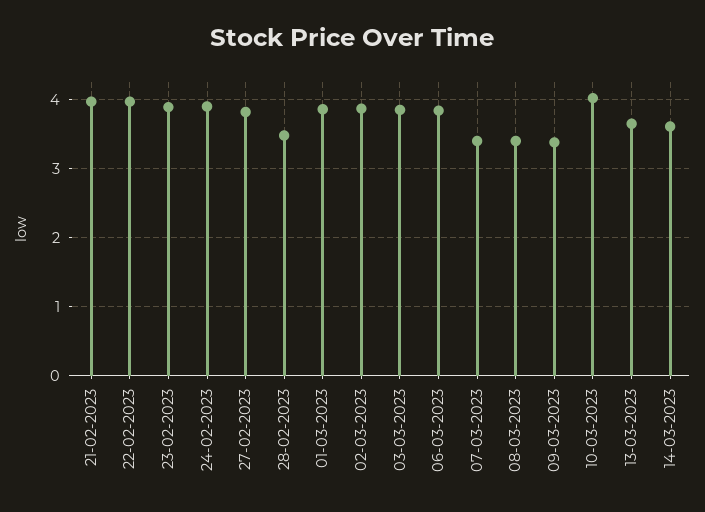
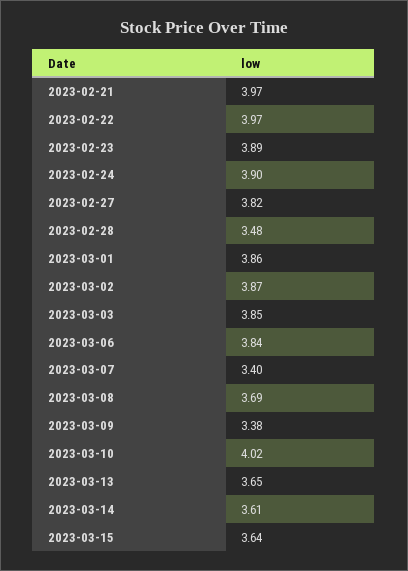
08-03-2023: 3.4 -> 3.69
2023-03-15: none -> 3.64

